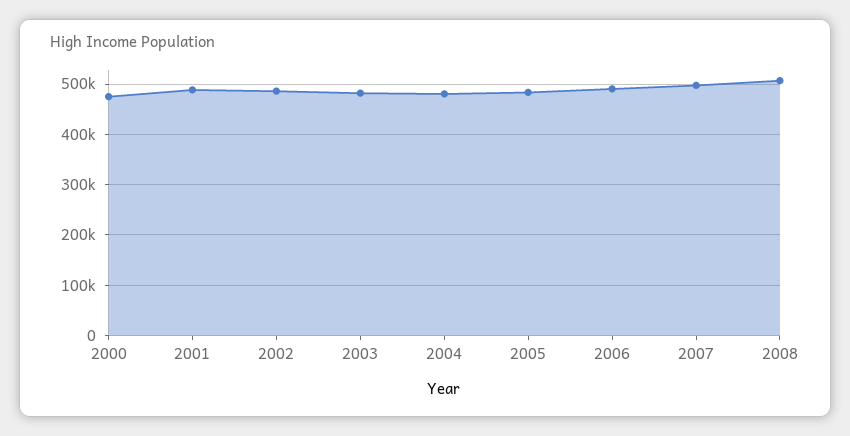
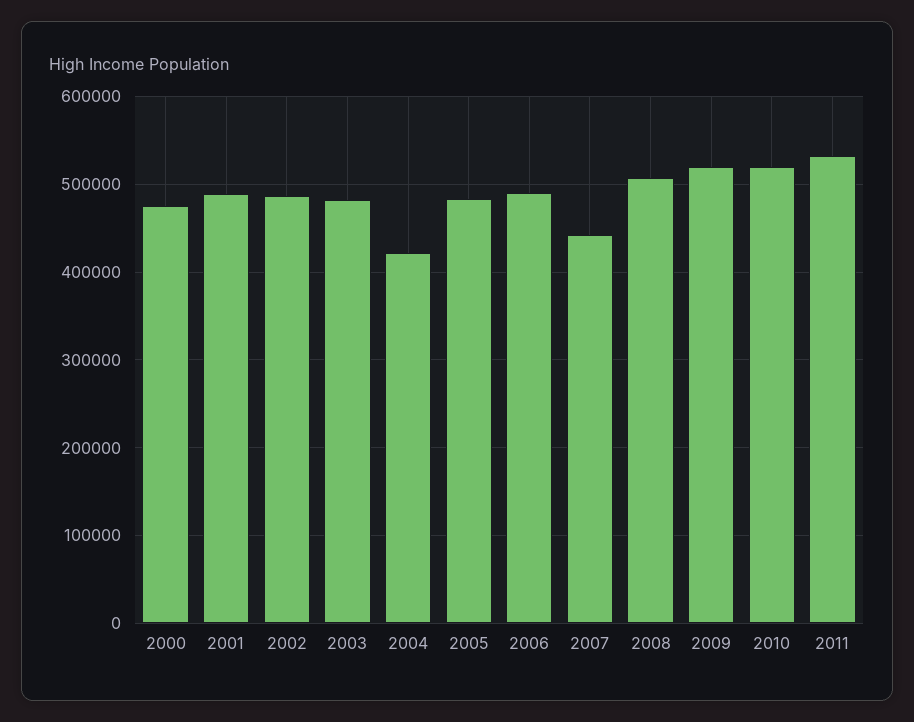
2004: 480000 -> 420000
2007: 500000 -> 440000
2009: none -> 520000
2010: none -> 520000
2011: none -> 530000

